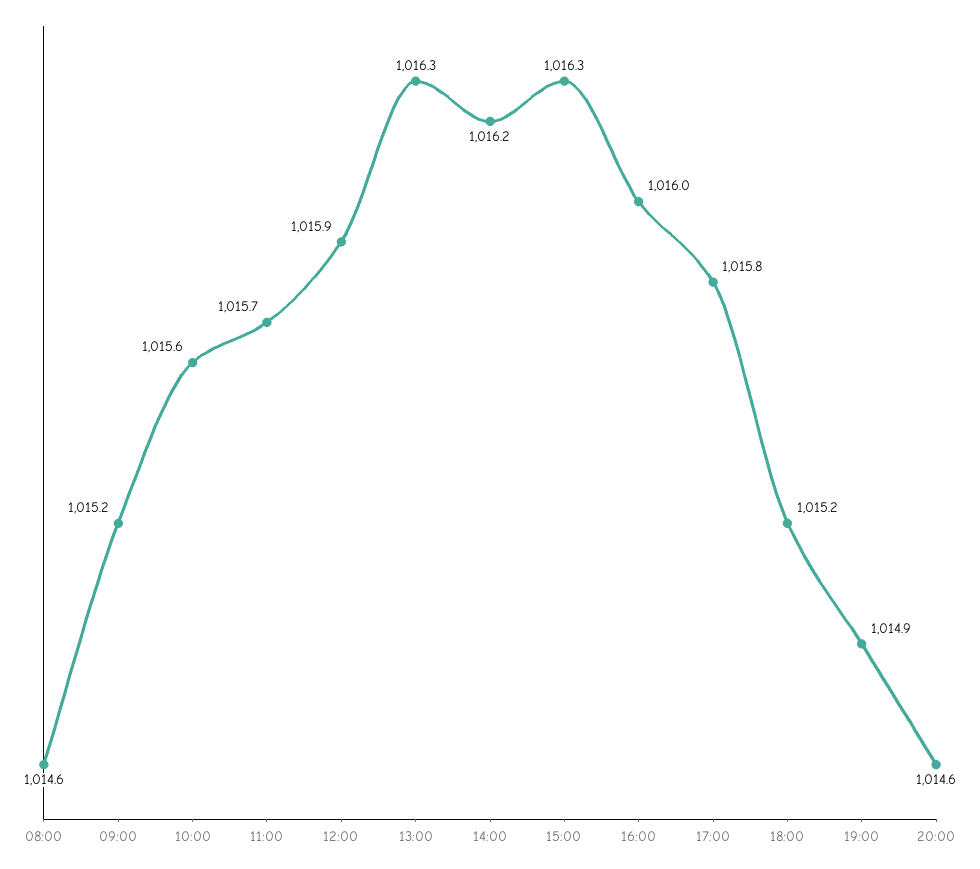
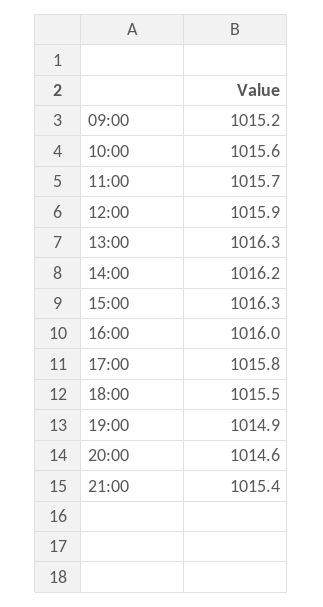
08:00: 1014.6 -> none
18:00: 1015.2 -> 1015.5
21:00: none -> 1015.4

